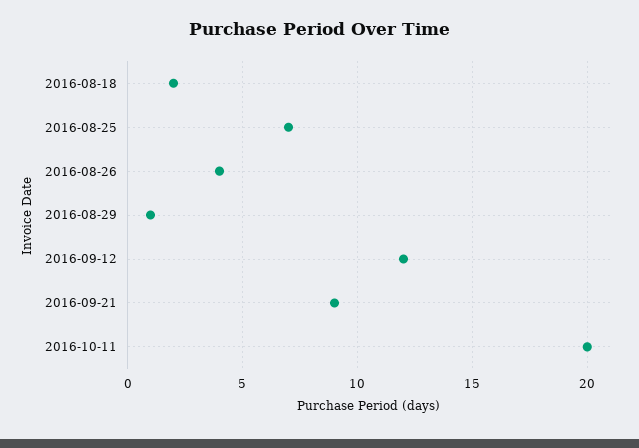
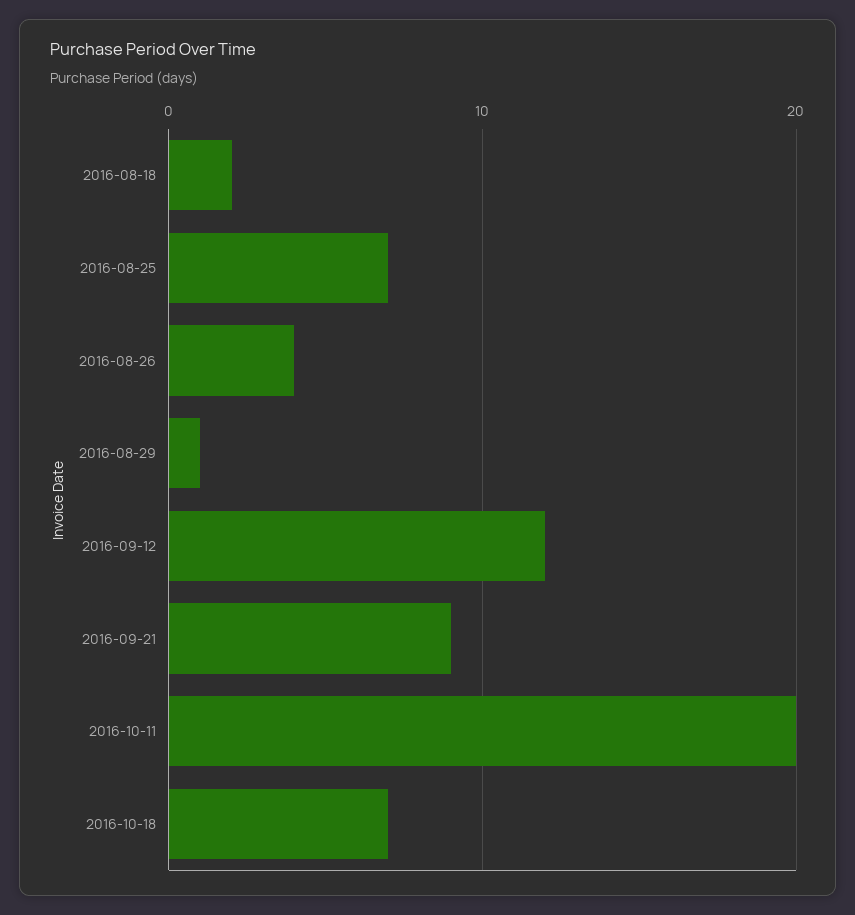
2016-10-18: none -> 7

